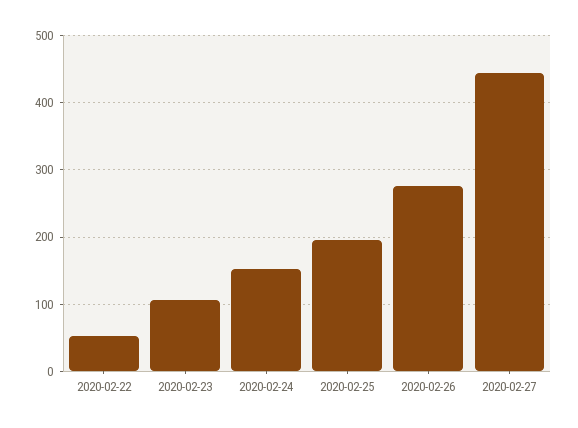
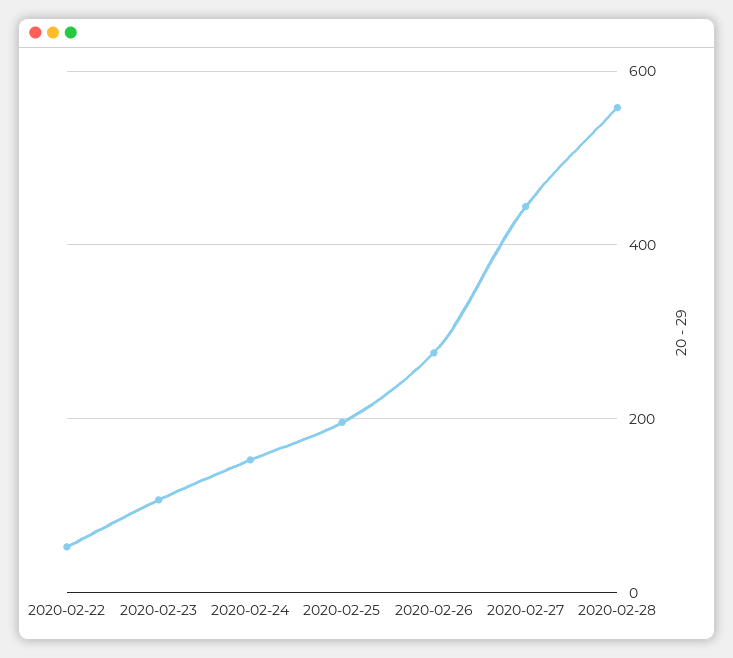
2020-02-28: none -> 560

